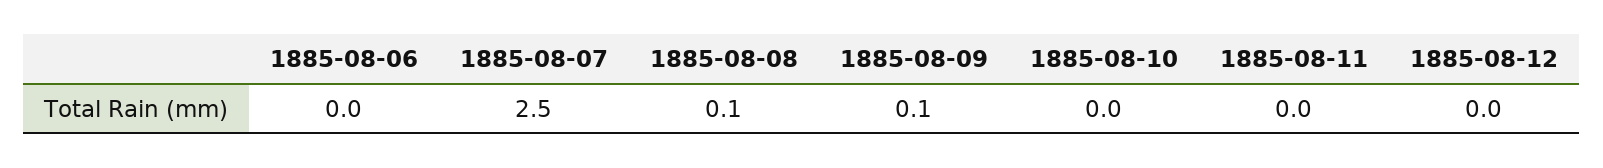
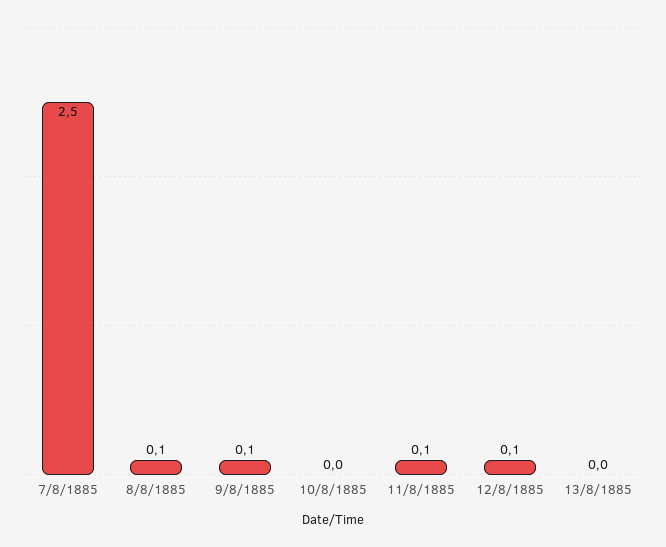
1885-08-06: 0 -> none
1885-08-11: 0 -> 0.1
1885-08-12: 0 -> 0.1
13/8/1885: none -> 0

